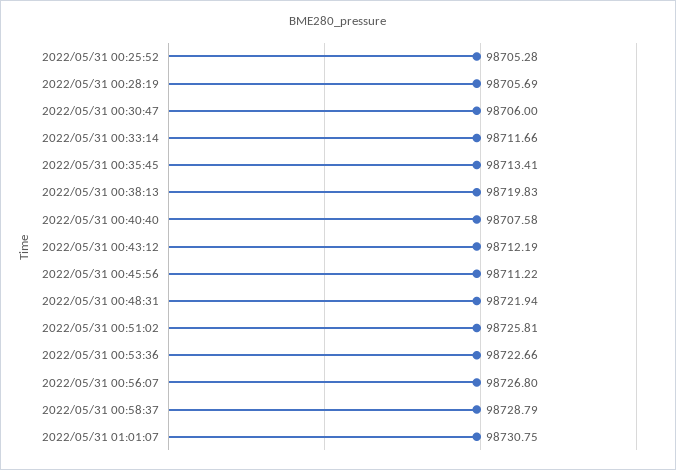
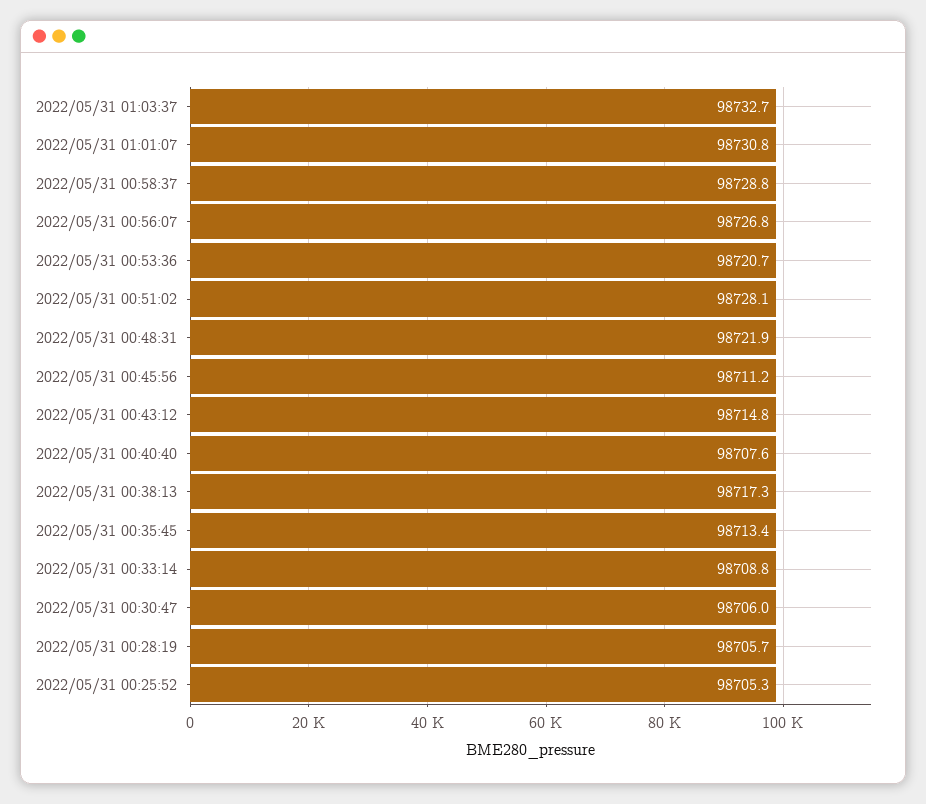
2022/05/31 00:33:14: 98711.66 -> 98708.8
2022/05/31 00:38:13: 98719.83 -> 98717.3
2022/05/31 00:43:12: 98712.19 -> 98714.8
2022/05/31 00:51:02: 98725.81 -> 98728.1
2022/05/31 00:53:36: 98722.66 -> 98720.7
2022/05/31 01:03:37: none -> 98732.7

